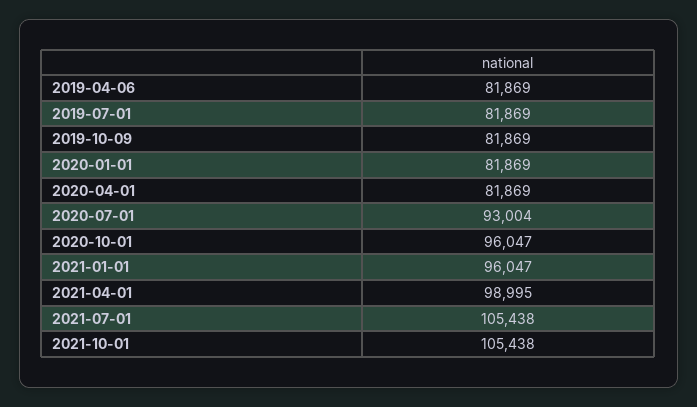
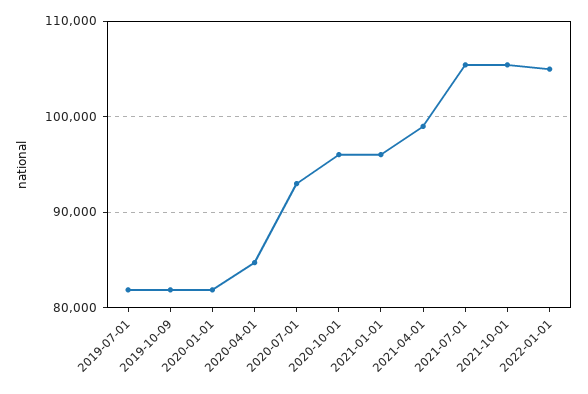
2019-04-06: 81869 -> none
2020-04-01: 81869 -> 85000
2022-01-01: none -> 105000

